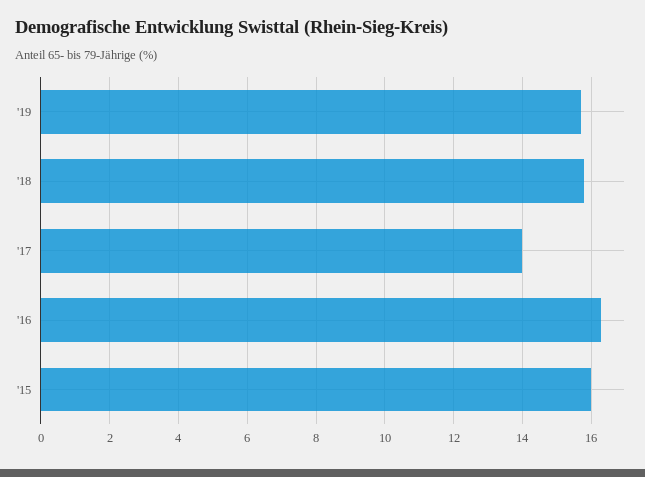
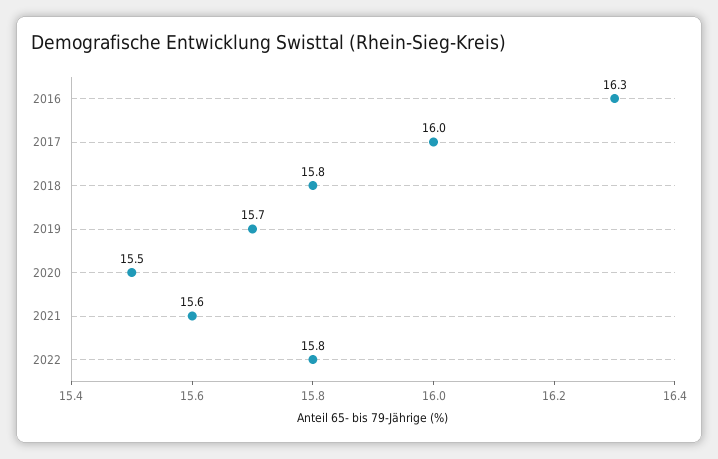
'17: 14 -> 16
'15: 16 -> none
2020: none -> 15.5
2021: none -> 15.6
2022: none -> 15.8

